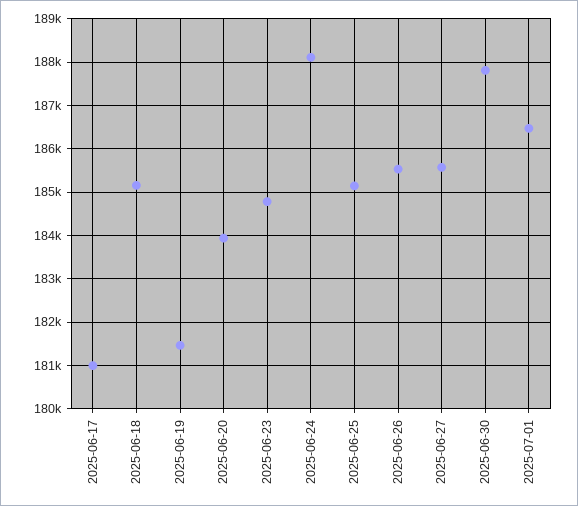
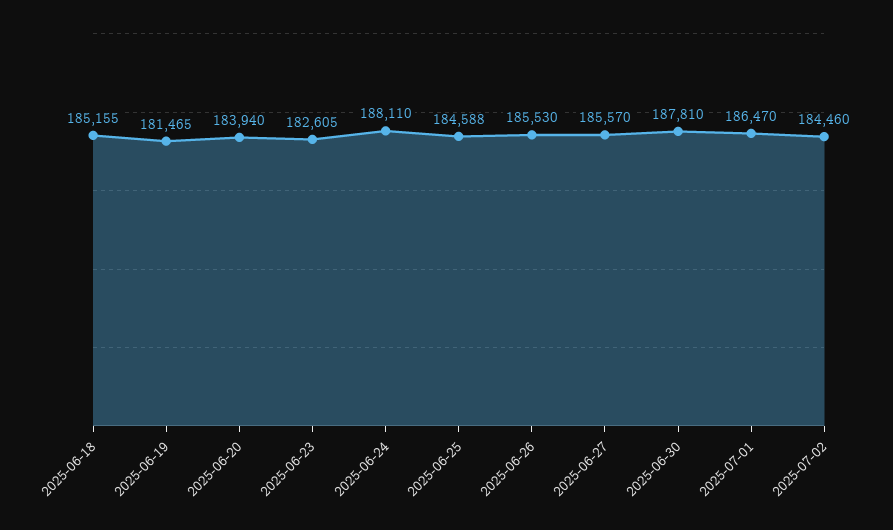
2025-06-17: 181000 -> none
2025-06-23: 184800 -> 182605
2025-06-25: 185200 -> 184588
2025-07-02: none -> 184460

